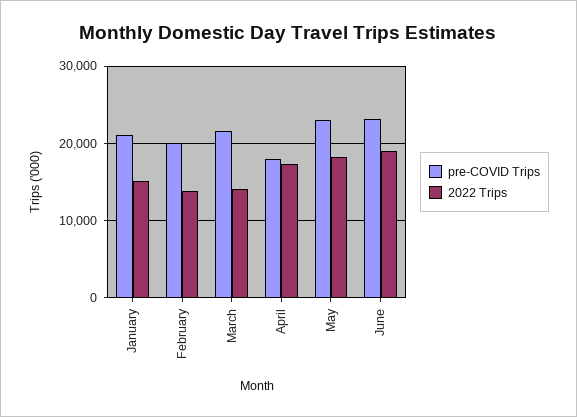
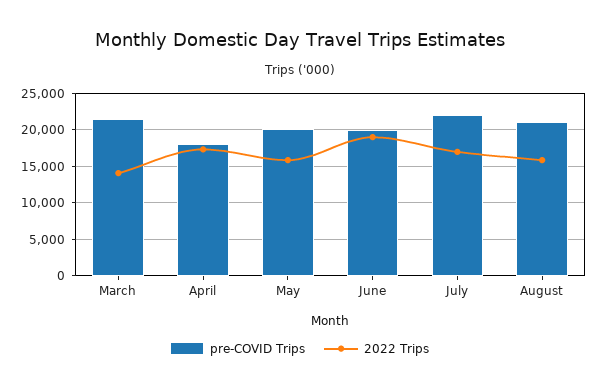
pre-COVID Trips, January: 21000 -> none
2022 Trips, January: 15000 -> none
pre-COVID Trips, February: 20000 -> none
2022 Trips, February: 14000 -> none
pre-COVID Trips, May: 23000 -> 20000
2022 Trips, May: 18000 -> 16000
pre-COVID Trips, June: 23000 -> 20000
pre-COVID Trips, July: none -> 22000
2022 Trips, July: none -> 17000
pre-COVID Trips, August: none -> 21000
2022 Trips, August: none -> 16000

